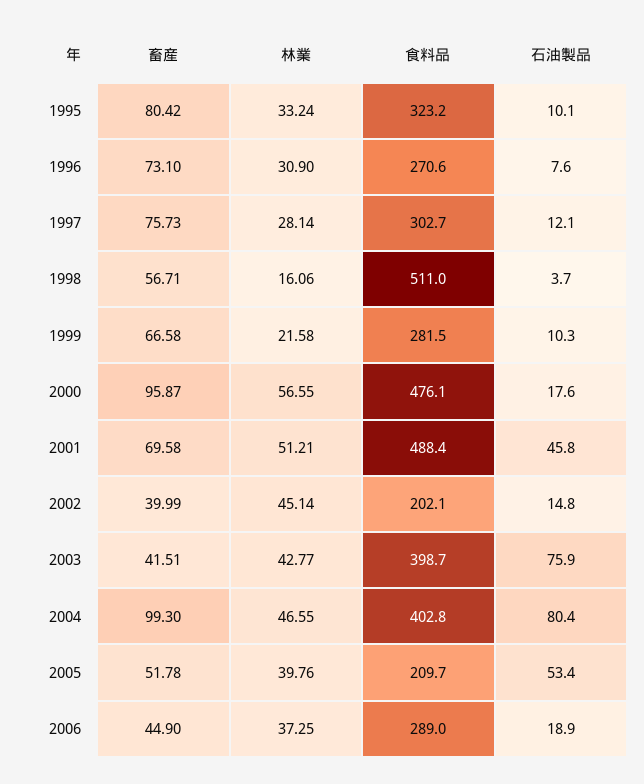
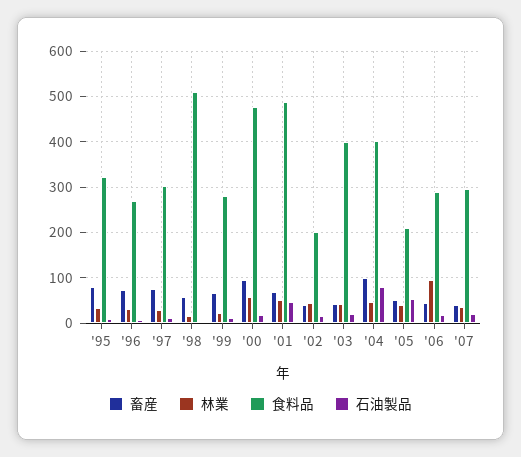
石油製品, 2003: 75.9 -> 20
林業, 2006: 37.25 -> 100
畜産, '07: none -> 40
林業, '07: none -> 40
食料品, '07: none -> 300
石油製品, '07: none -> 20

